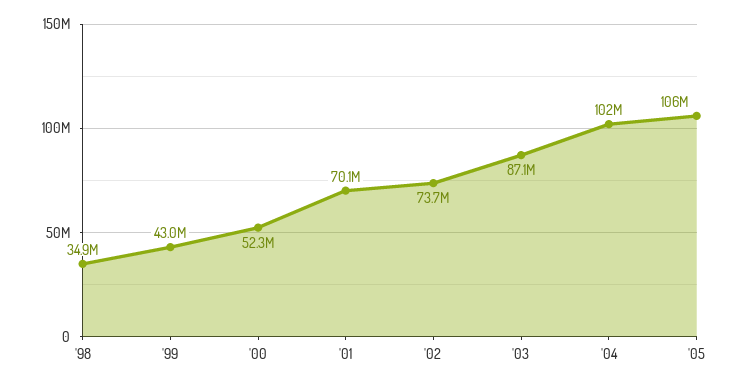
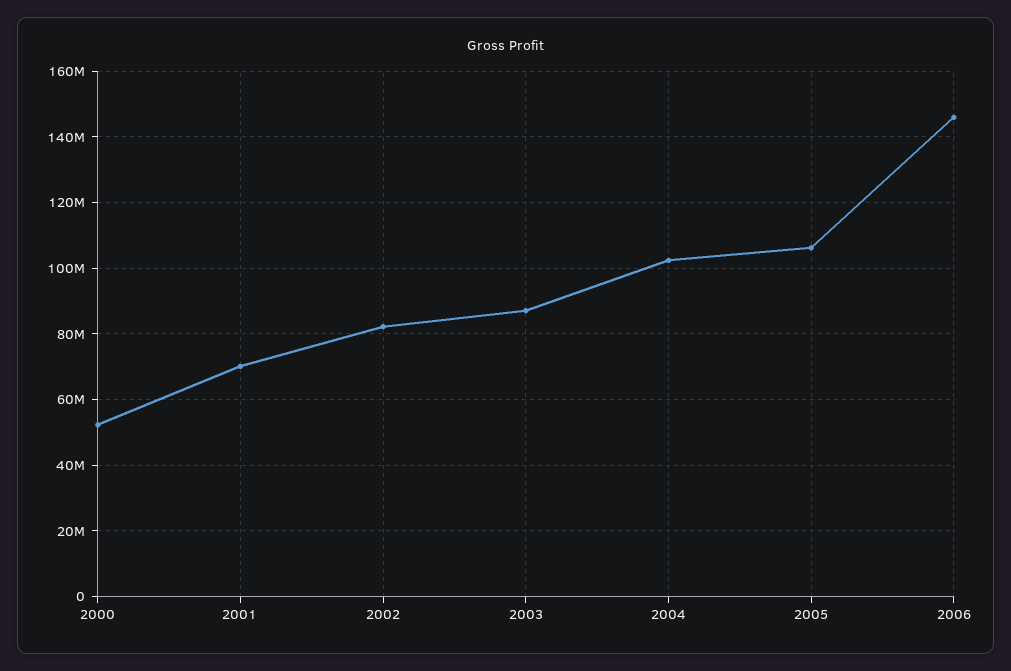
'98: 34900000 -> none
'99: 43000000 -> none
'02: 73700000 -> 82000000
2006: none -> 146000000

